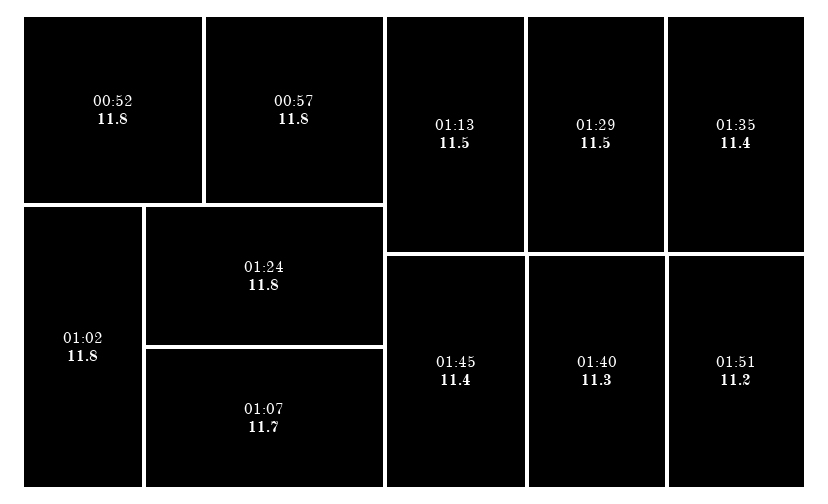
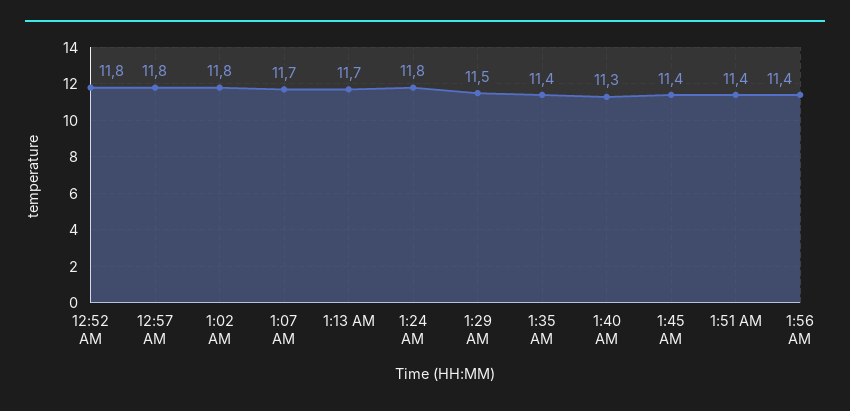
01:13: 11.5 -> 11.7
01:51: 11.2 -> 11.4
1:56 AM: none -> 11.4

